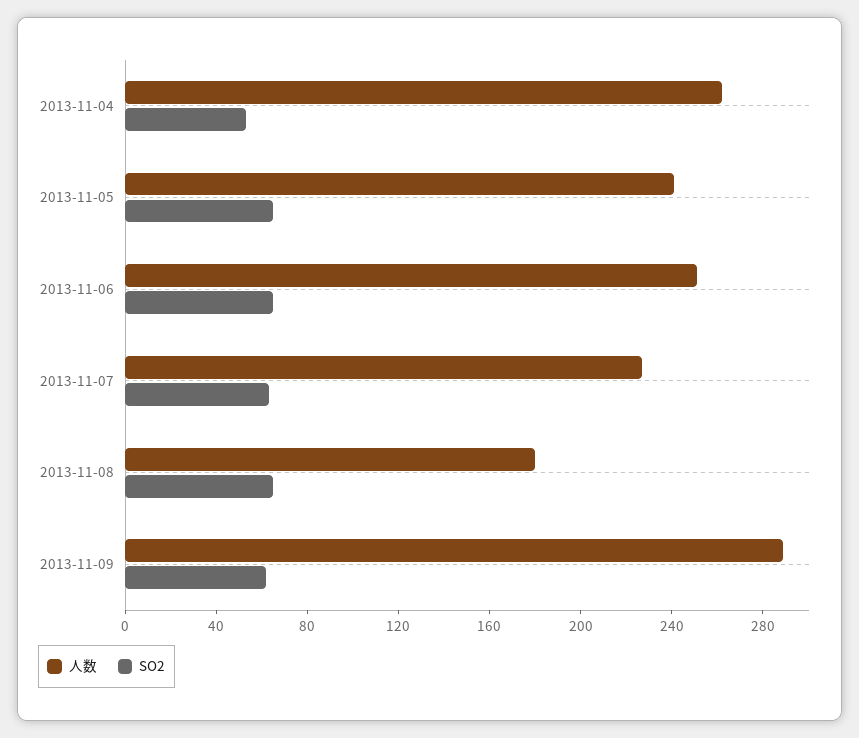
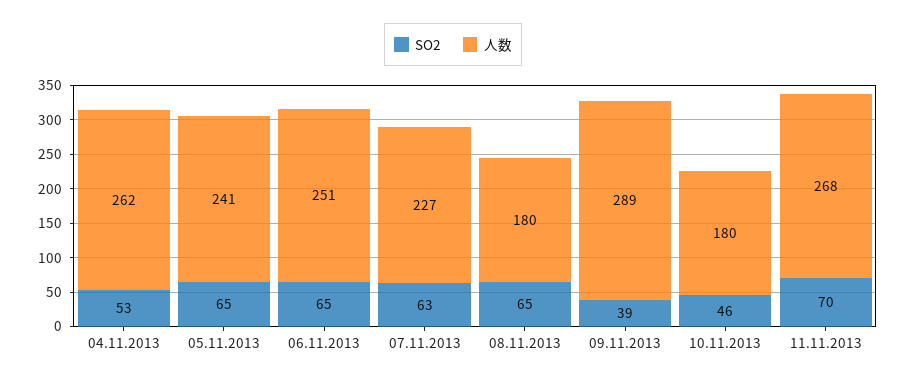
SO2, 2013-11-09: 60 -> 39
SO2, 10.11.2013: none -> 46
人数, 10.11.2013: none -> 180
SO2, 11.11.2013: none -> 70
人数, 11.11.2013: none -> 268

